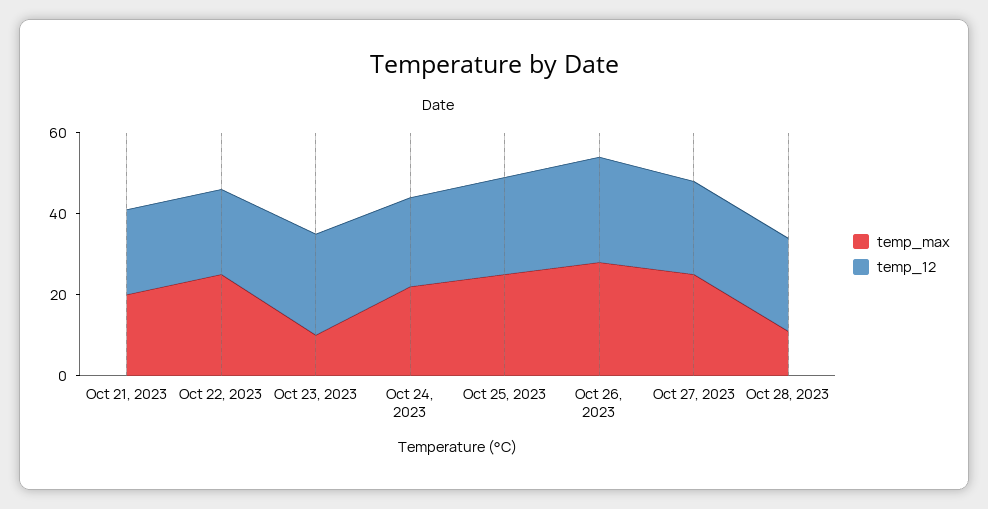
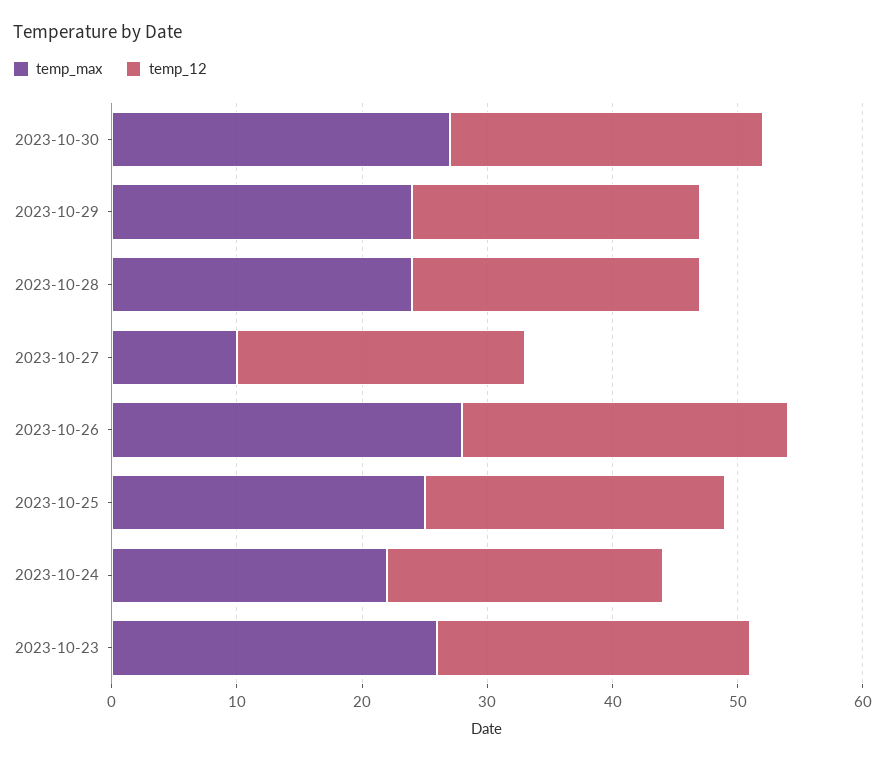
temp_max, Oct 21, 2023: 20 -> none
temp_12, Oct 21, 2023: 20 -> none
temp_max, Oct 22, 2023: 25 -> none
temp_12, Oct 22, 2023: 20 -> none
temp_max, Oct 23, 2023: 10 -> 26
temp_max, Oct 27, 2023: 25 -> 10
temp_max, Oct 28, 2023: 10 -> 24
temp_max, 2023-10-30: none -> 27
temp_12, 2023-10-30: none -> 25
temp_max, 2023-10-29: none -> 24
temp_12, 2023-10-29: none -> 23

